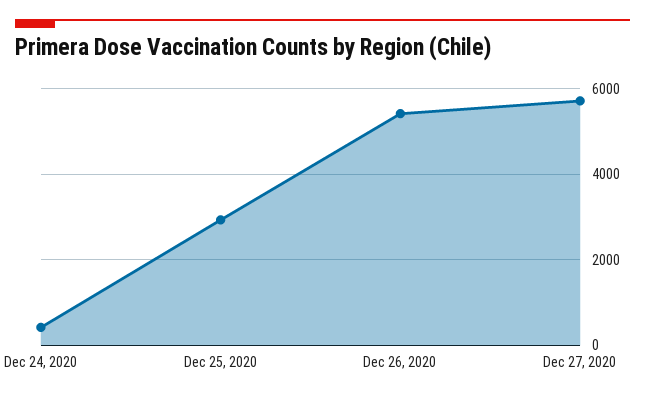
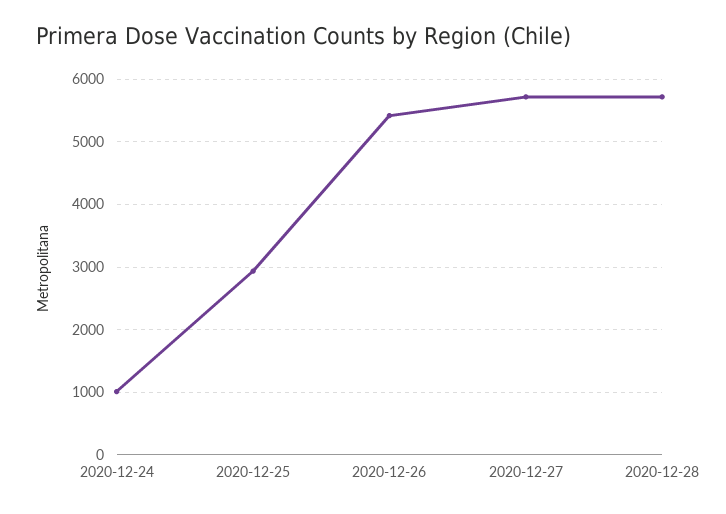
Dec 24, 2020: 400 -> 1000
2020-12-28: none -> 5700

